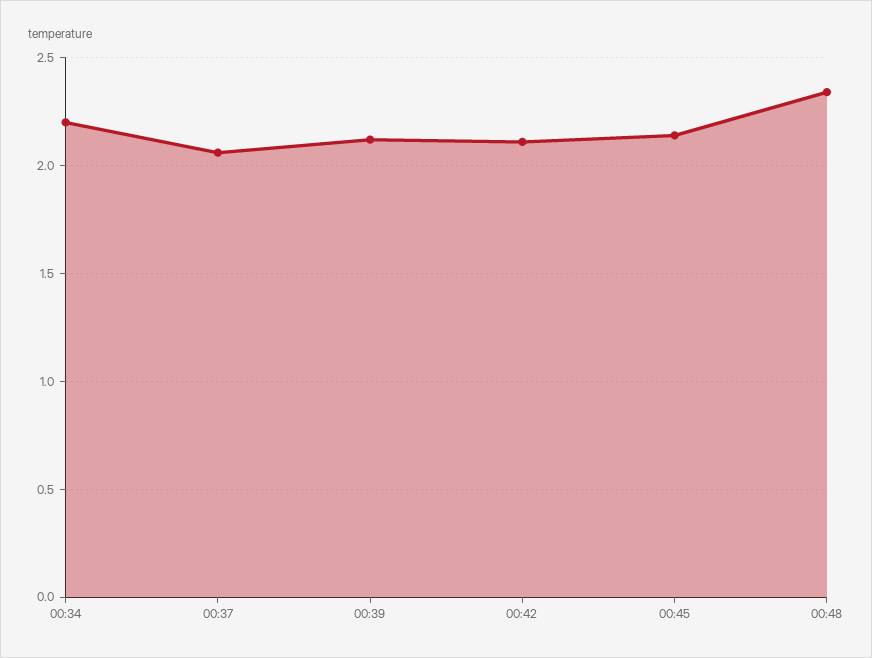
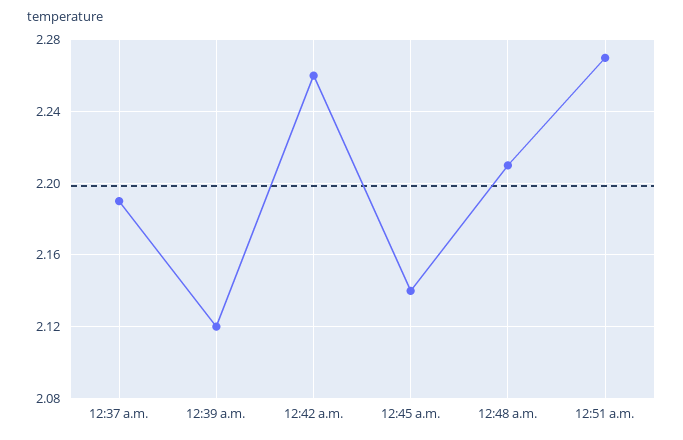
00:34: 2.2 -> none
00:37: 2.05 -> 2.19
00:42: 2.1 -> 2.26
00:48: 2.35 -> 2.21
12:51 a.m.: none -> 2.27

